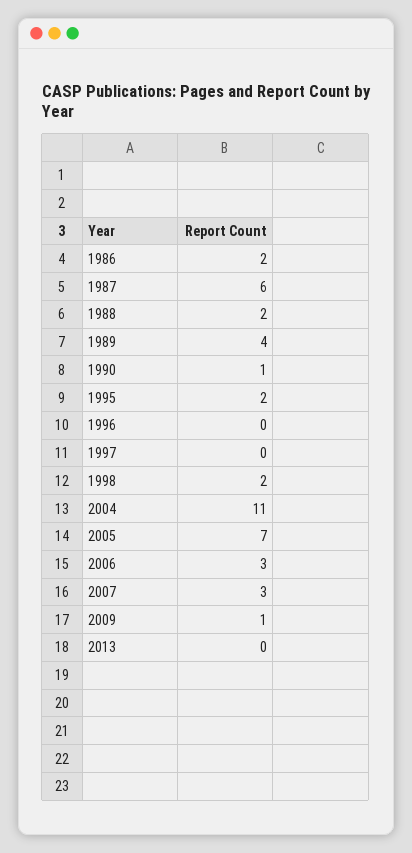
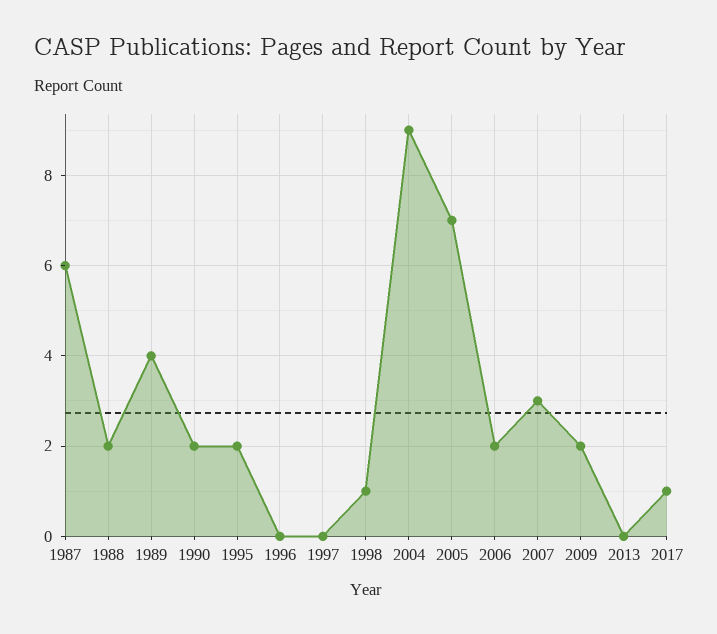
1986: 2 -> none
1990: 1 -> 2
1998: 2 -> 1
2004: 11 -> 9
2006: 3 -> 2
2009: 1 -> 2
2017: none -> 1

